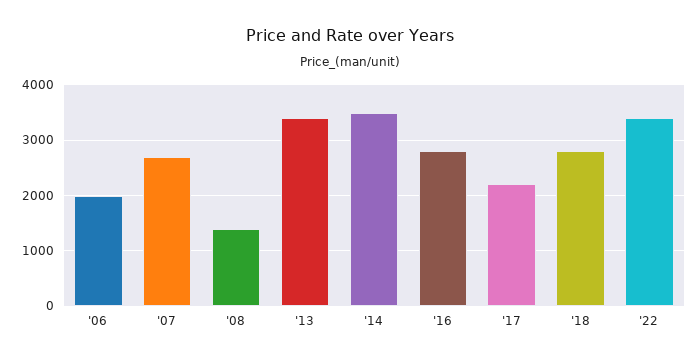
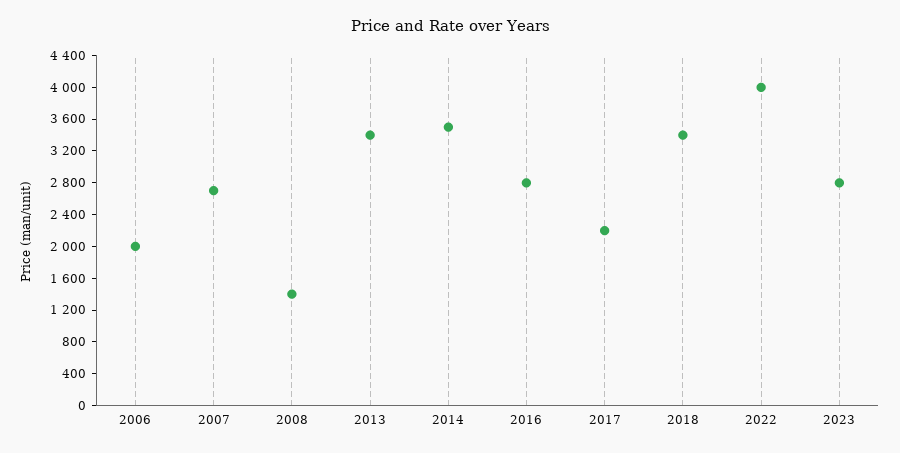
'18: 2800 -> 3400
'22: 3400 -> 4000
2023: none -> 2800

